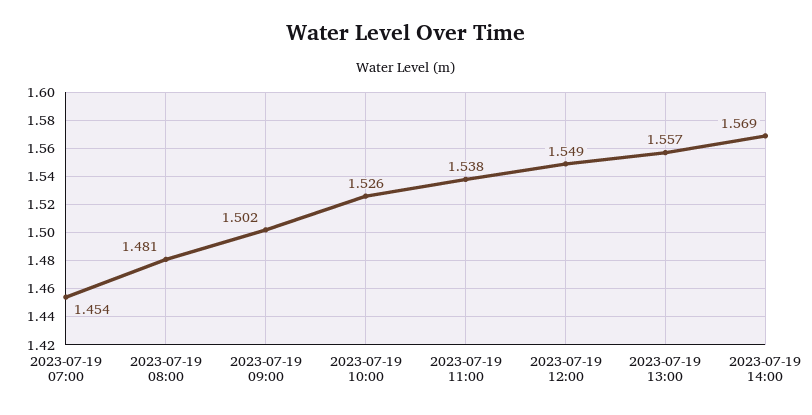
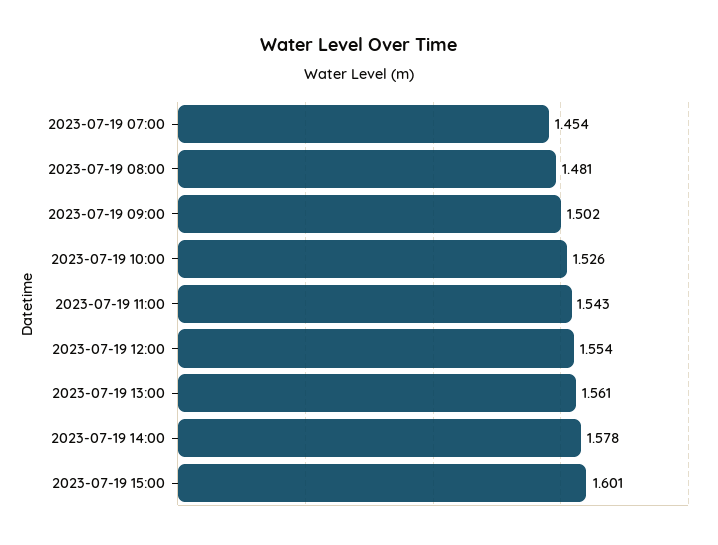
2023-07-19 11:00: 1.538 -> 1.543
2023-07-19 12:00: 1.549 -> 1.554
2023-07-19 13:00: 1.557 -> 1.561
2023-07-19 14:00: 1.569 -> 1.578
2023-07-19 15:00: none -> 1.601

